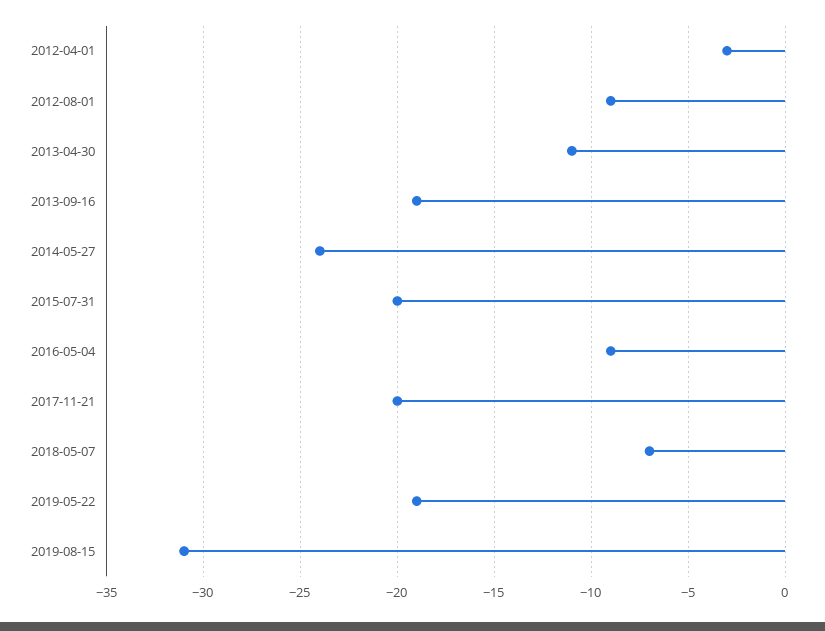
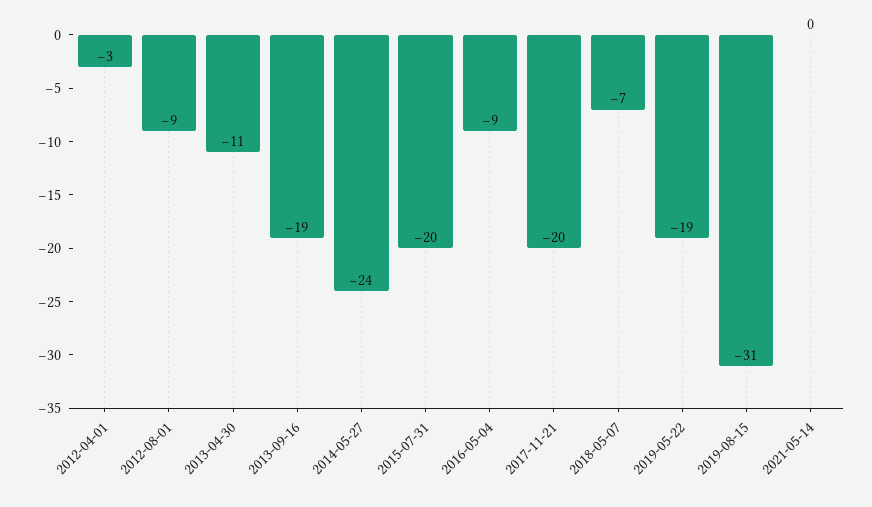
2021-05-14: none -> 0

